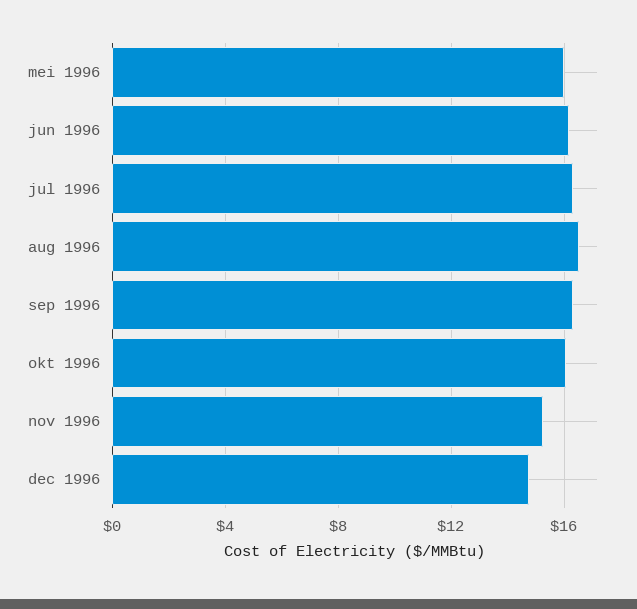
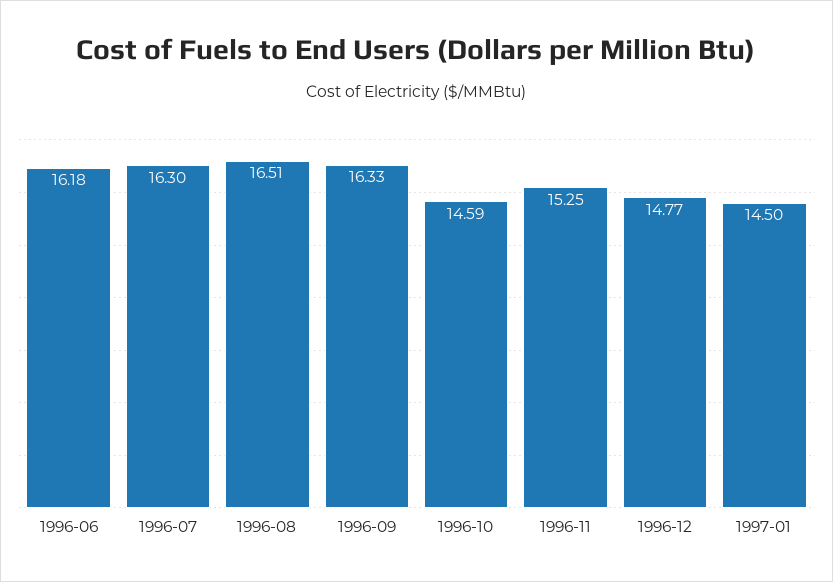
mei 1996: 16 -> none
okt 1996: 16 -> 14.59
1997-01: none -> 14.5

